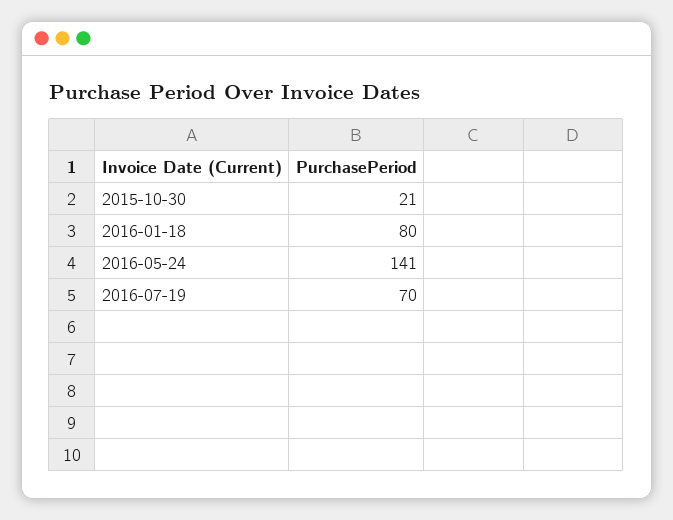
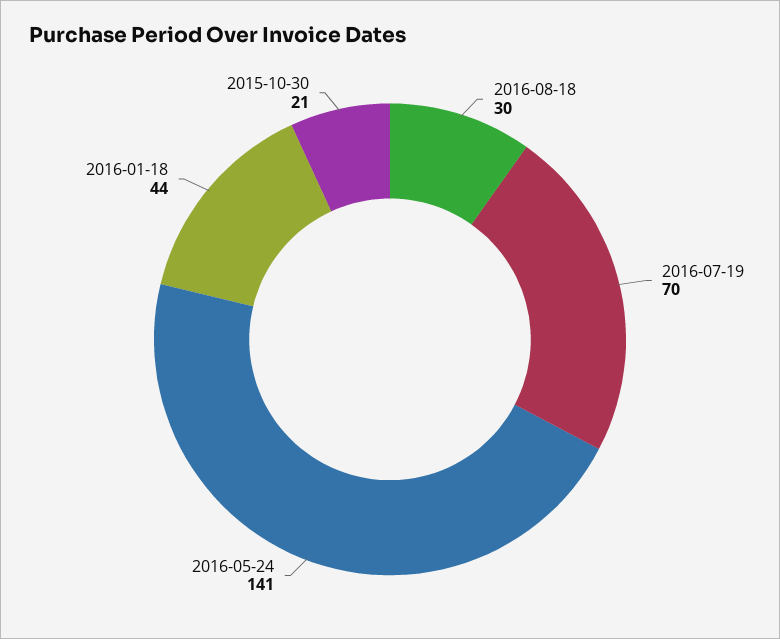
2016-01-18: 80 -> 44
2016-08-18: none -> 30

